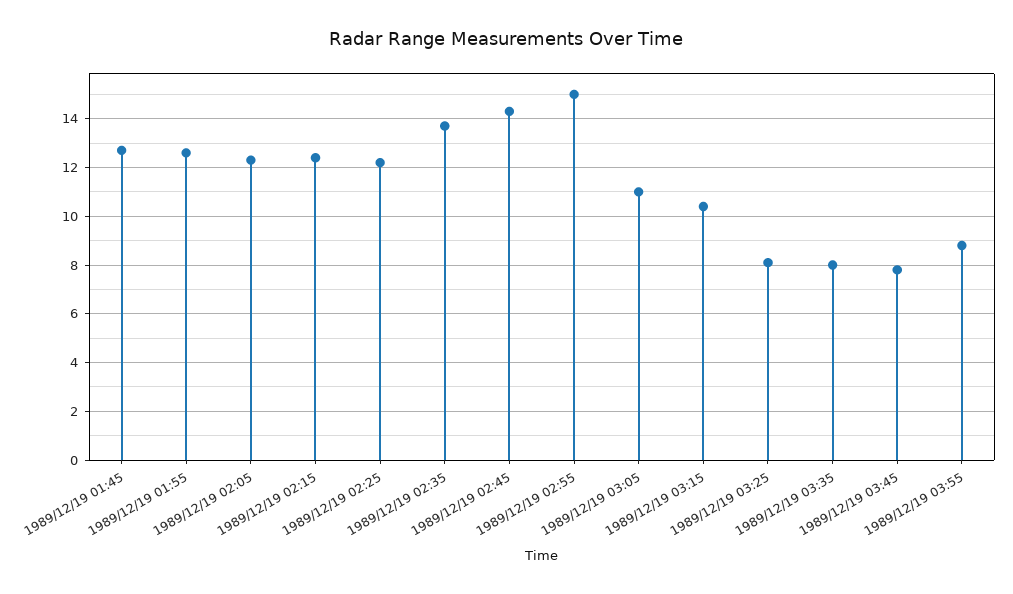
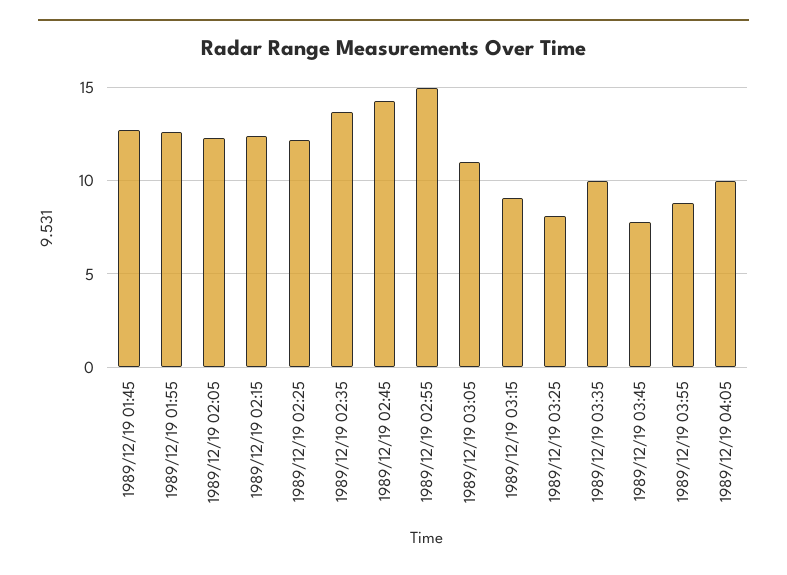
1989/12/19 03:15: 10.5 -> 9
1989/12/19 03:35: 8 -> 10
1989/12/19 04:05: none -> 10

